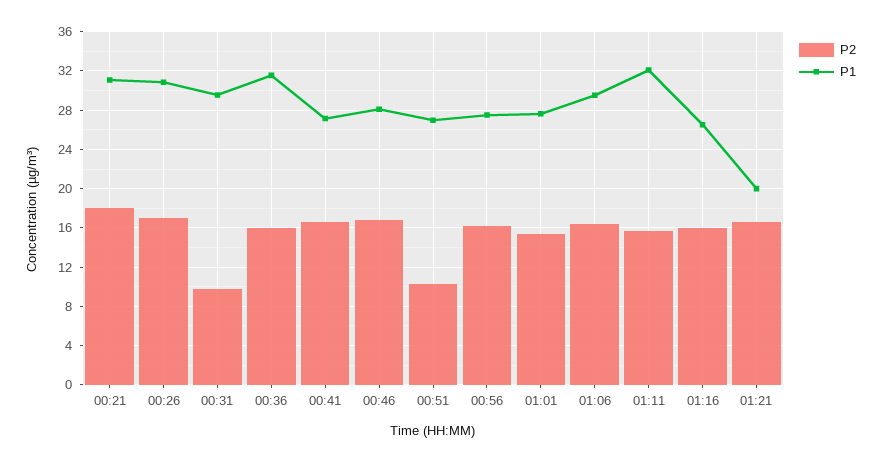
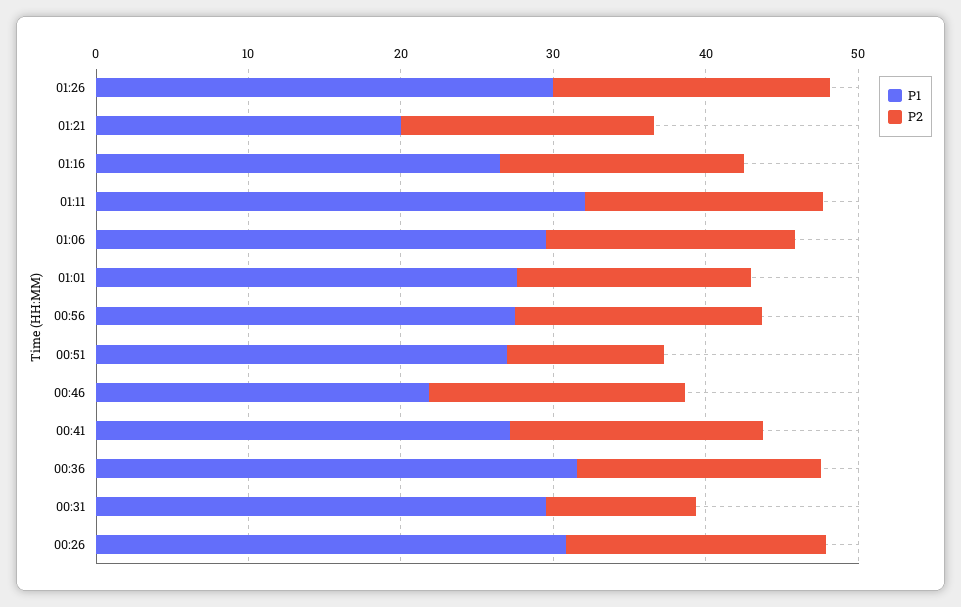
P2, 00:21: 18 -> none
P1, 00:21: 31 -> none
P1, 00:46: 28 -> 22
P1, 01:26: none -> 30
P2, 01:26: none -> 18

